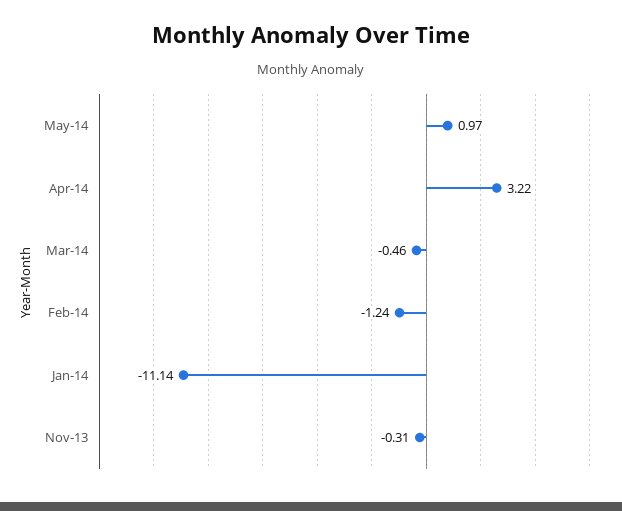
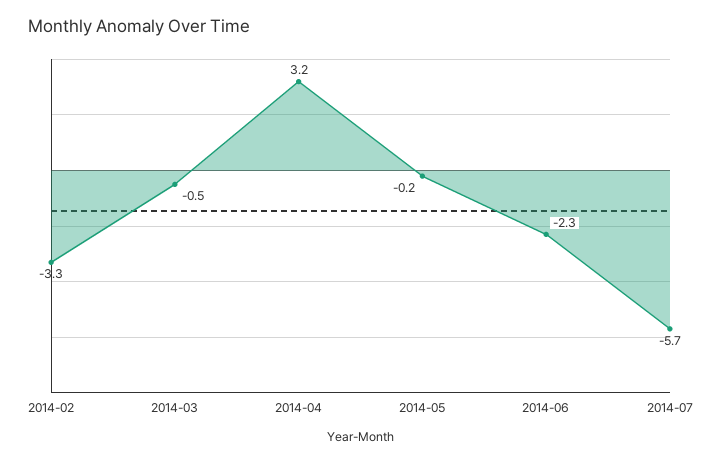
May-14: 0.97 -> -0.2
Feb-14: -1.24 -> -3.3
Jan-14: -11.14 -> none
Nov-13: -0.31 -> none
2014-06: none -> -2.3
2014-07: none -> -5.7

